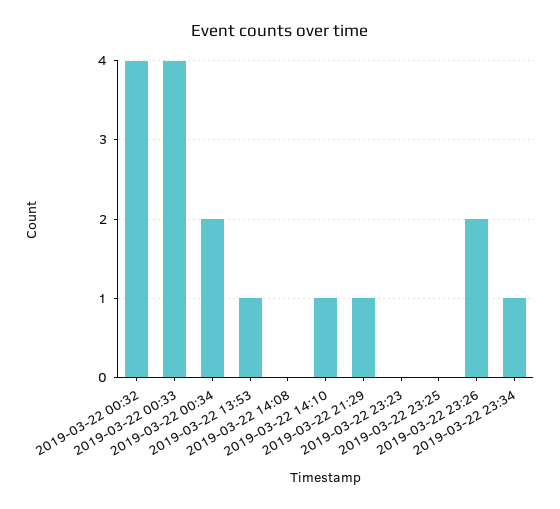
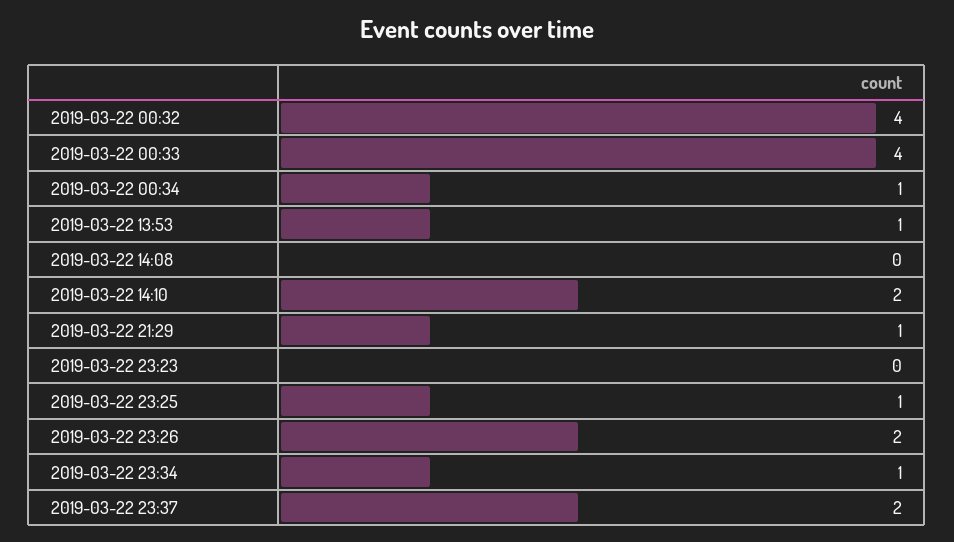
2019-03-22 00:34: 2 -> 1
2019-03-22 14:10: 1 -> 2
2019-03-22 23:25: 0 -> 1
2019-03-22 23:37: none -> 2

